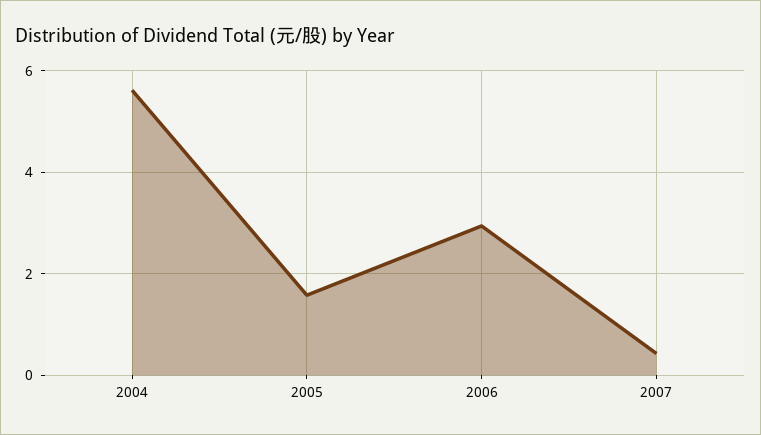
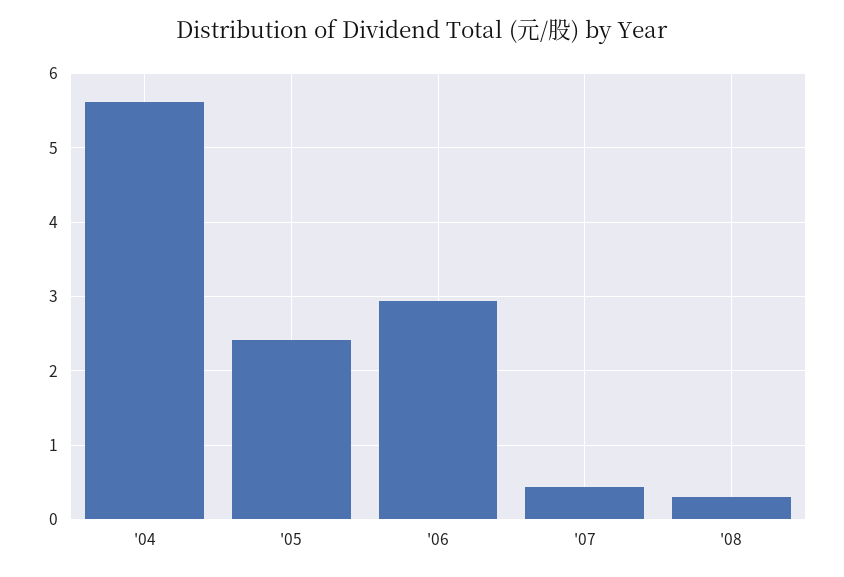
2005: 1.6 -> 2.4
'08: none -> 0.3

